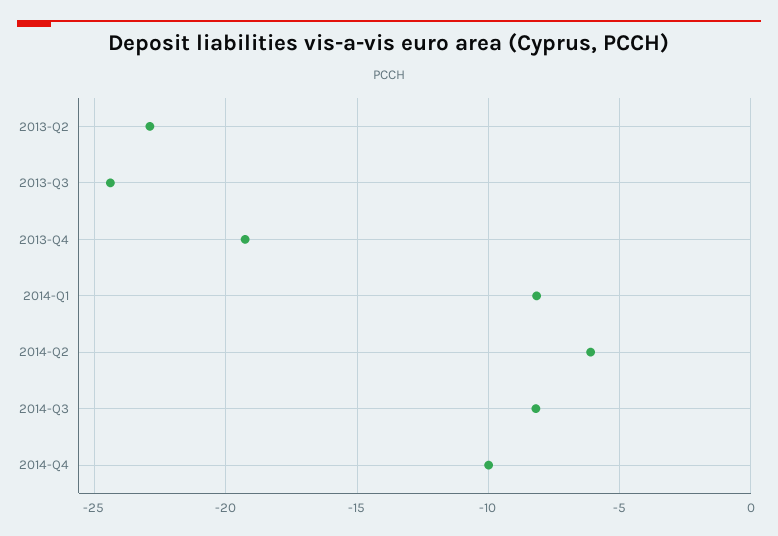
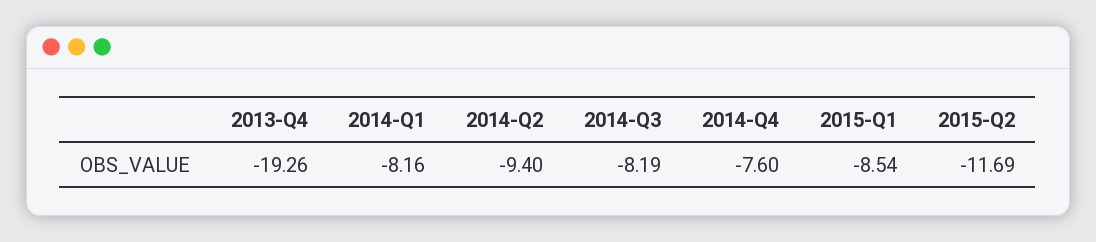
2013-Q2: -23 -> none
2013-Q3: -24.5 -> none
2014-Q2: -6 -> -9.4
2014-Q4: -10 -> -7.6
2015-Q1: none -> -8.54
2015-Q2: none -> -11.69

